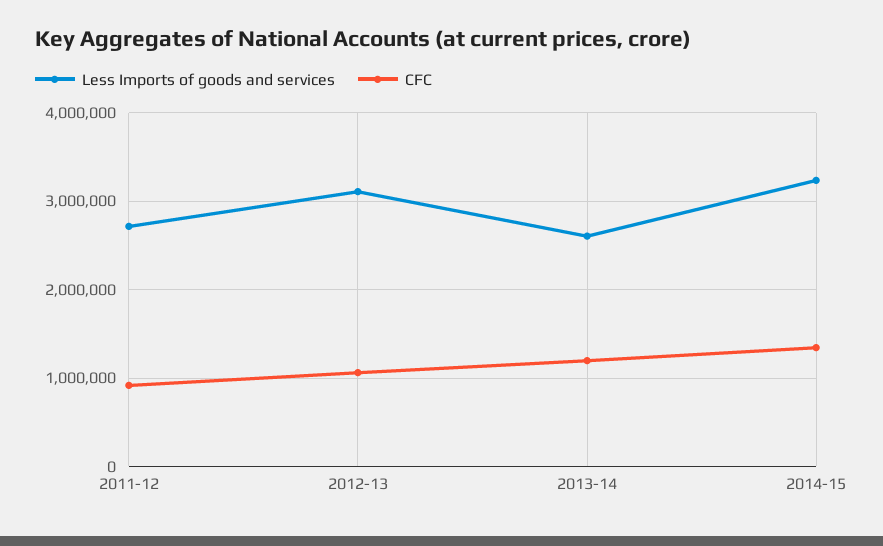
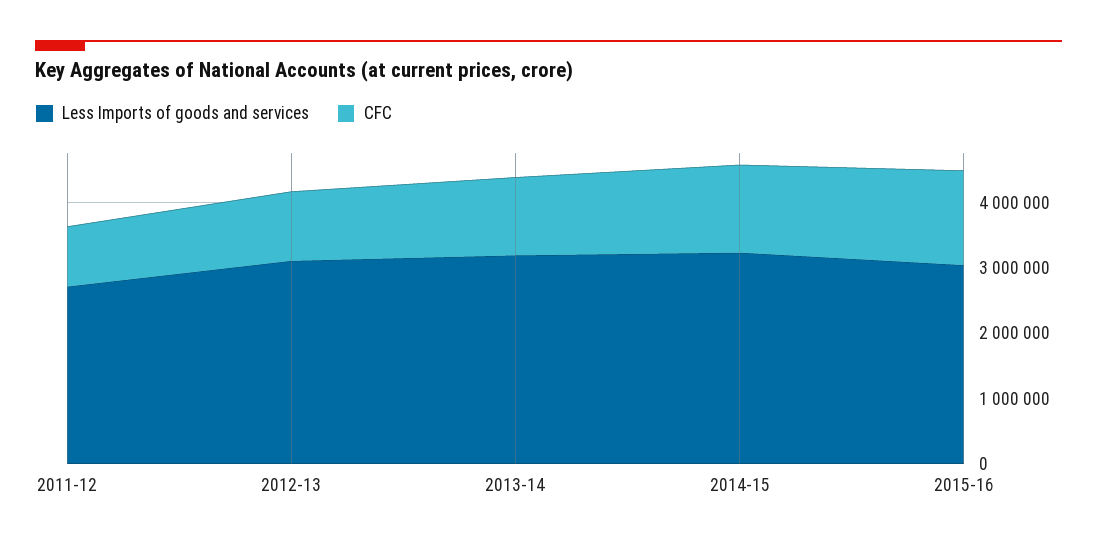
Less Imports of goods and services, 2013-14: 2600000 -> 3200000
Less Imports of goods and services, 2015-16: none -> 3000000
CFC, 2015-16: none -> 1400000

